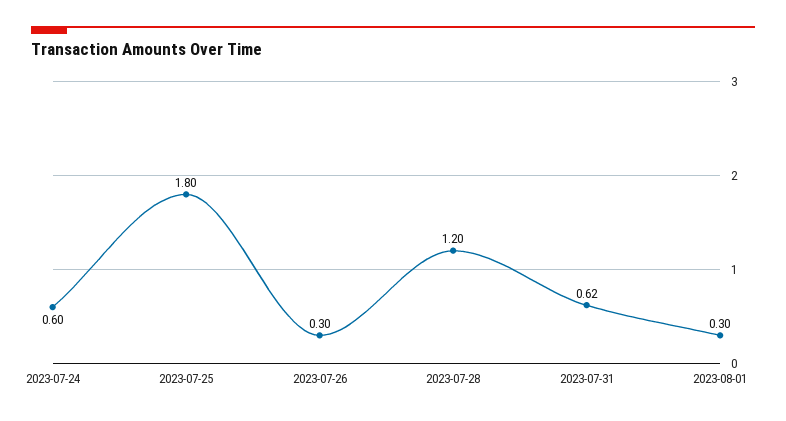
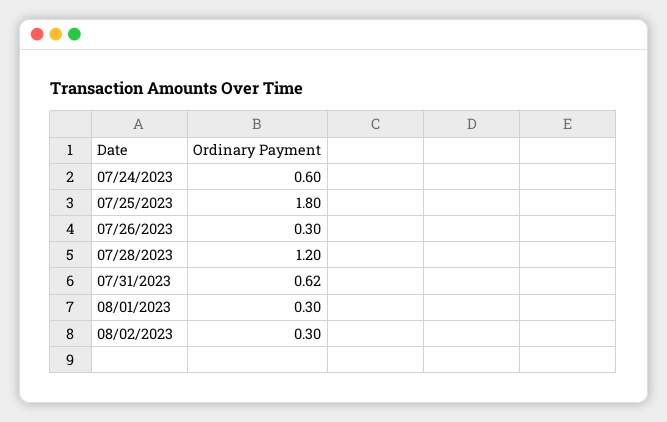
08/02/2023: none -> 0.3

